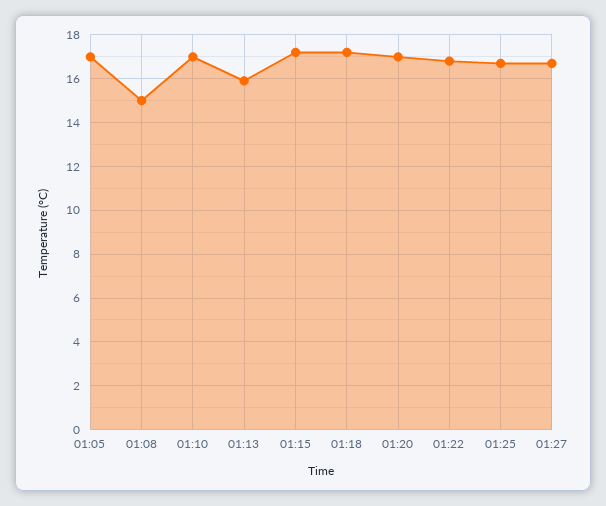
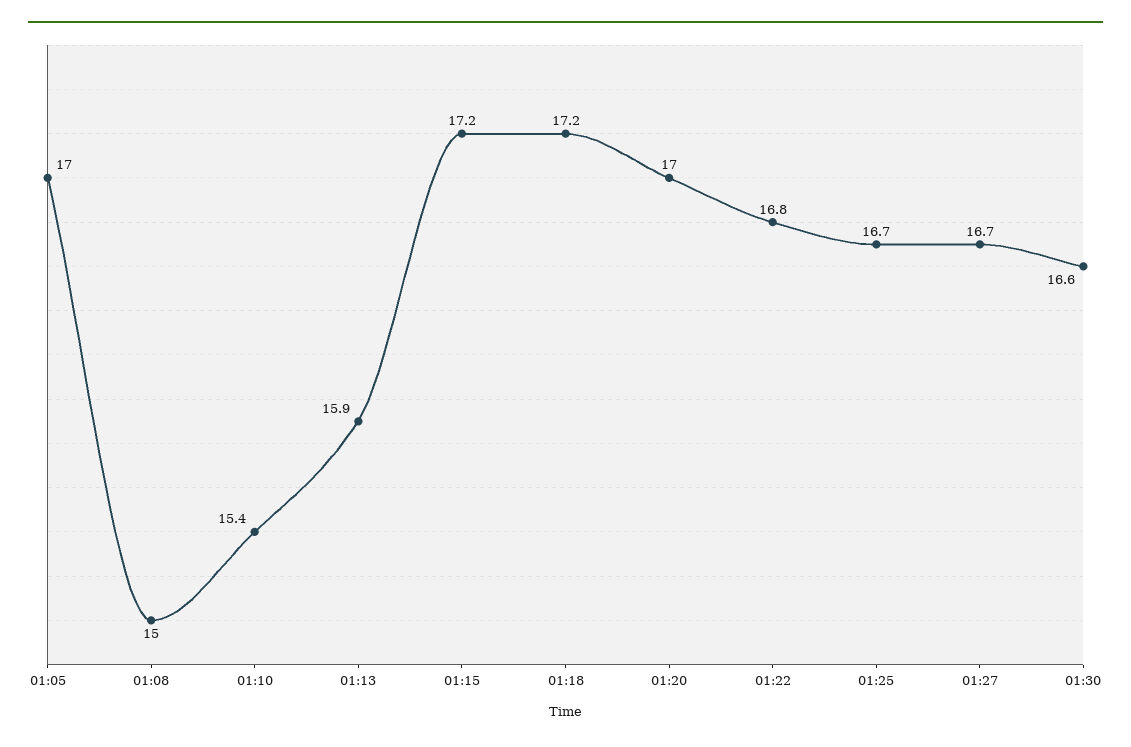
01:10: 17 -> 15.4
01:30: none -> 16.6

